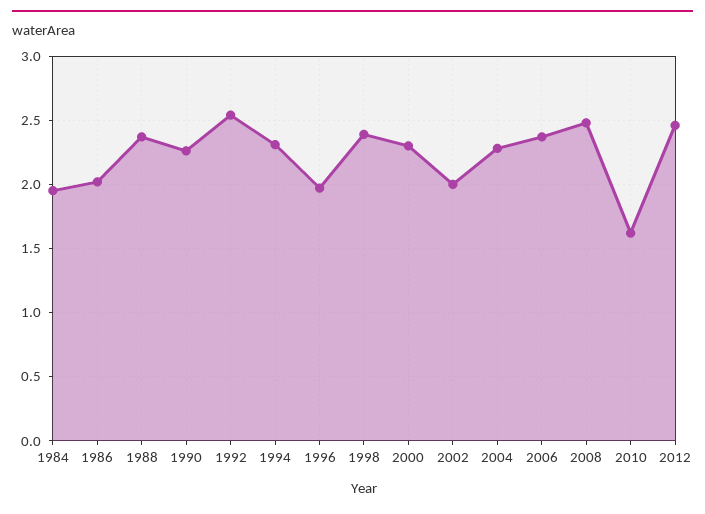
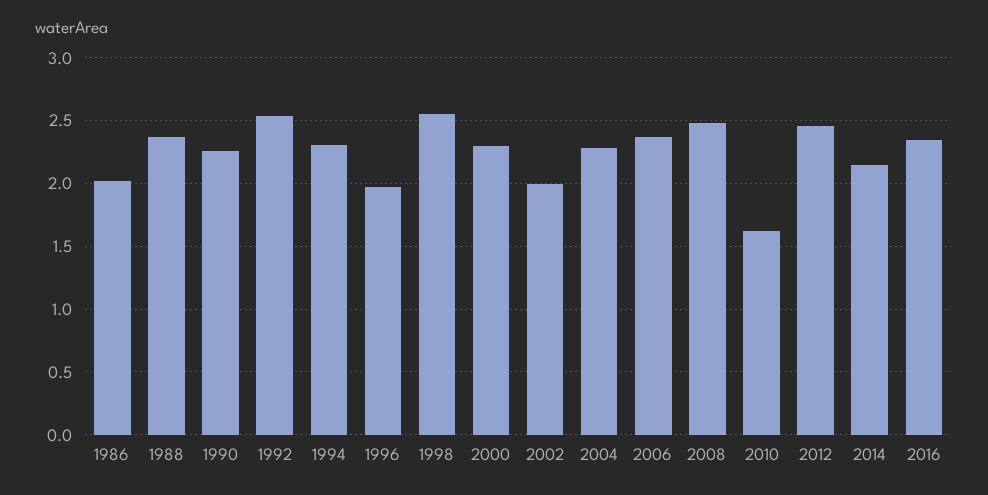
1984: 1.95 -> none
1998: 2.4 -> 2.55
2014: none -> 2.15
2016: none -> 2.35

